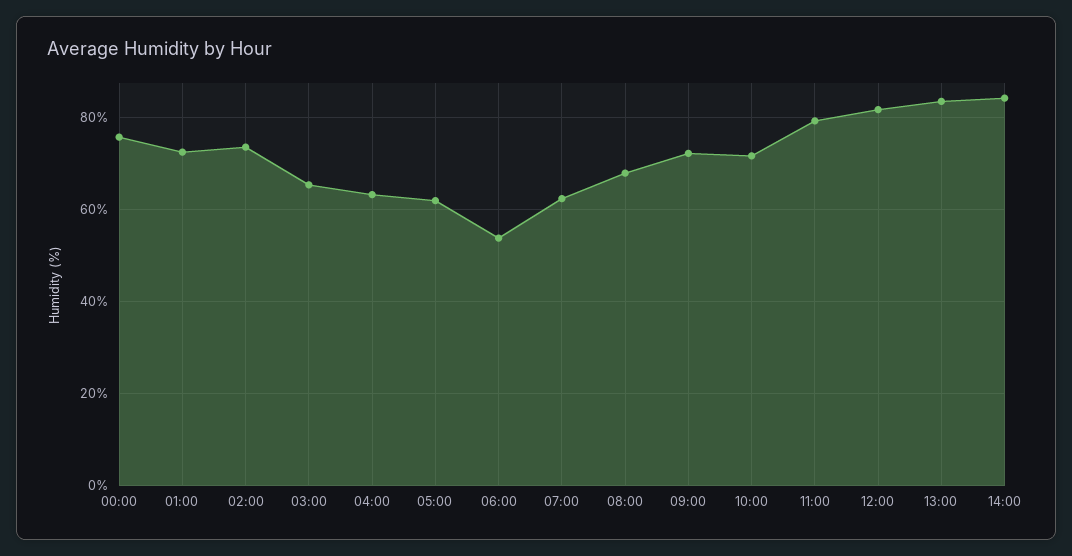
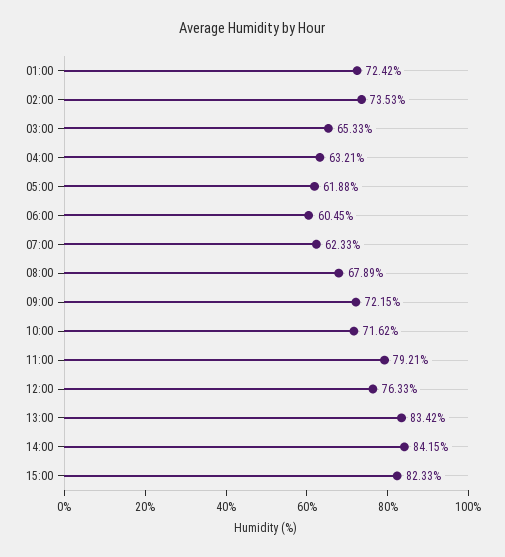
00:00: 76 -> none
06:00: 54 -> 60.45
12:00: 82 -> 76.33
15:00: none -> 82.33

